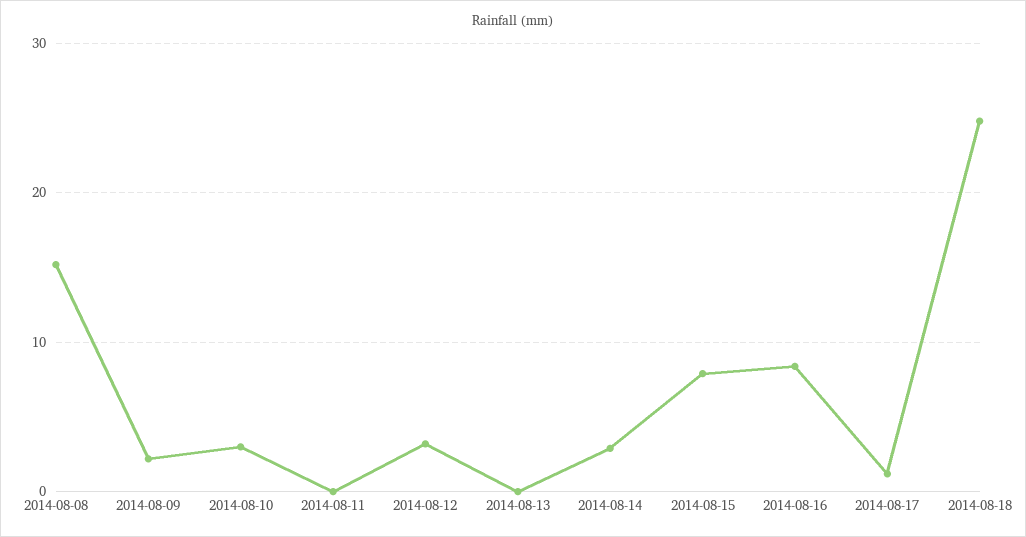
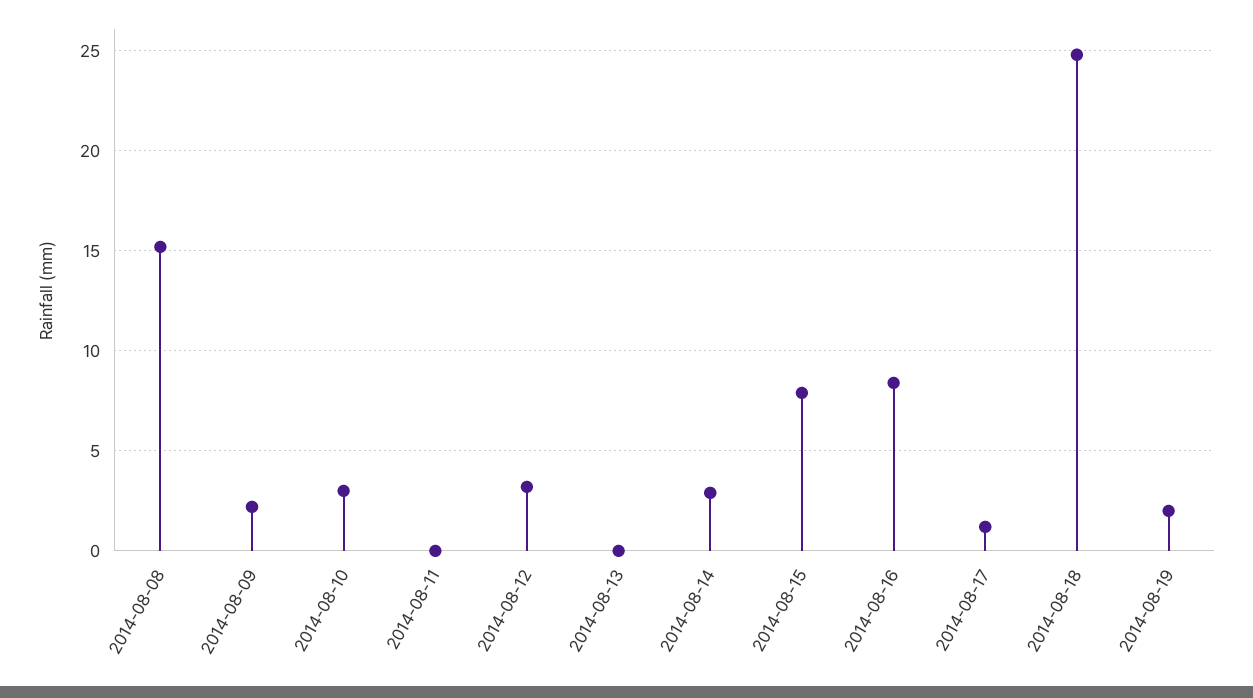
2014-08-19: none -> 2

